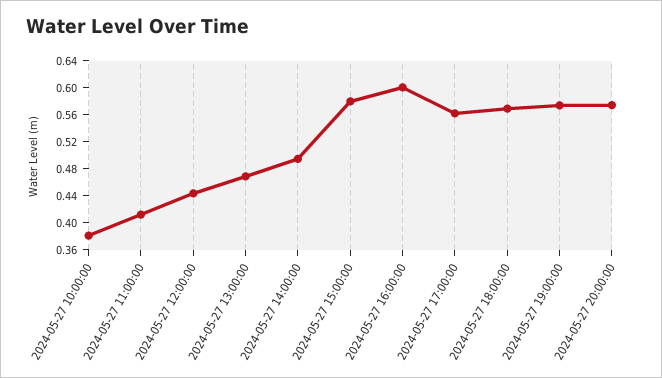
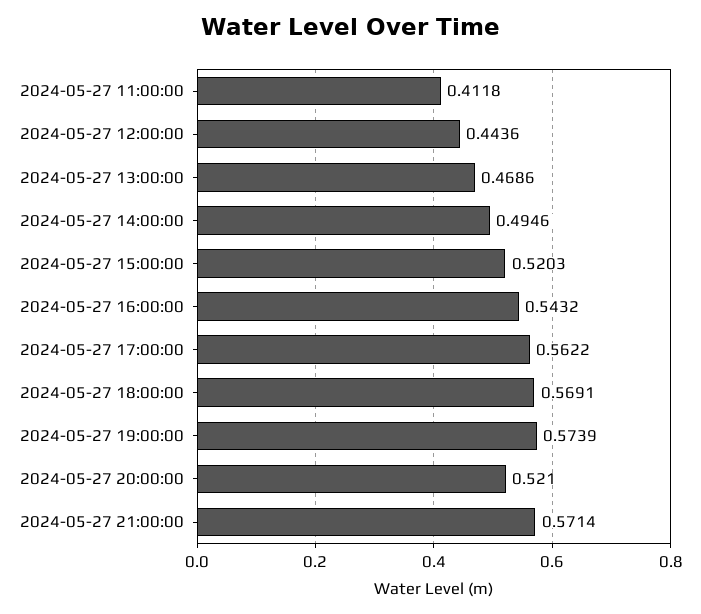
2024-05-27 10:00:00: 0.38 -> none
2024-05-27 15:00:00: 0.58 -> 0.5203
2024-05-27 16:00:00: 0.6 -> 0.5432
2024-05-27 20:00:00: 0.58 -> 0.521
2024-05-27 21:00:00: none -> 0.5714

